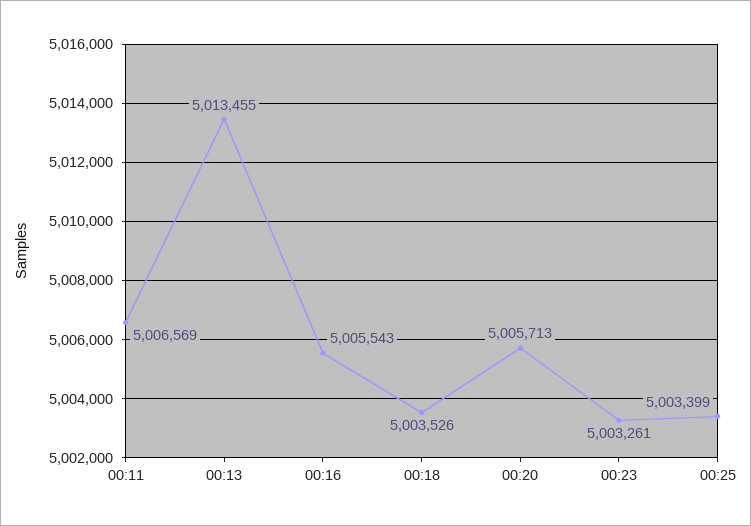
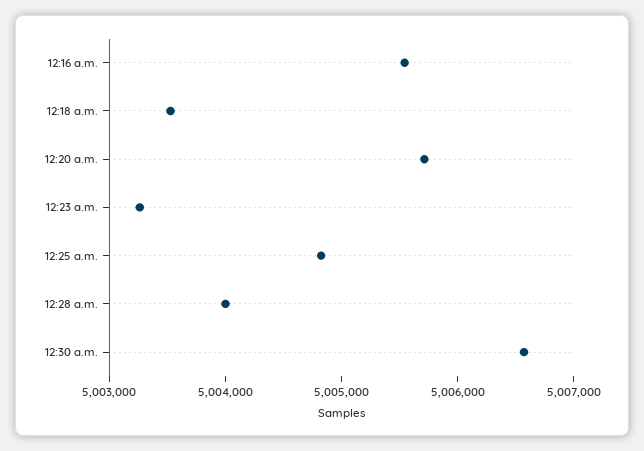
00:11: 5006569 -> none
00:13: 5013455 -> none
00:25: 5003399 -> 5004800
12:28 a.m.: none -> 5004000
12:30 a.m.: none -> 5006600

